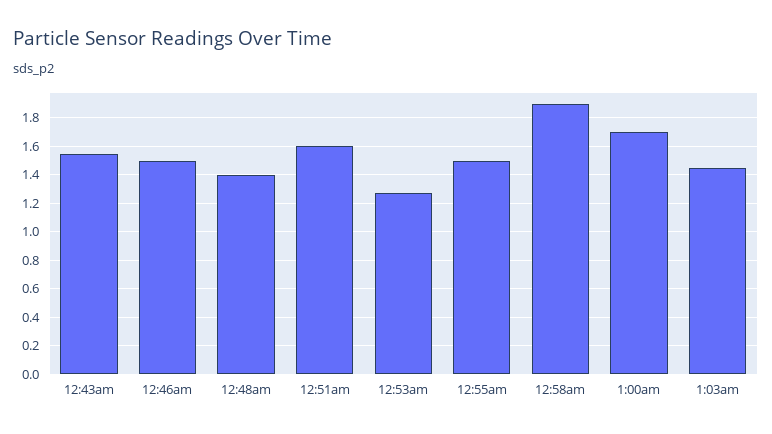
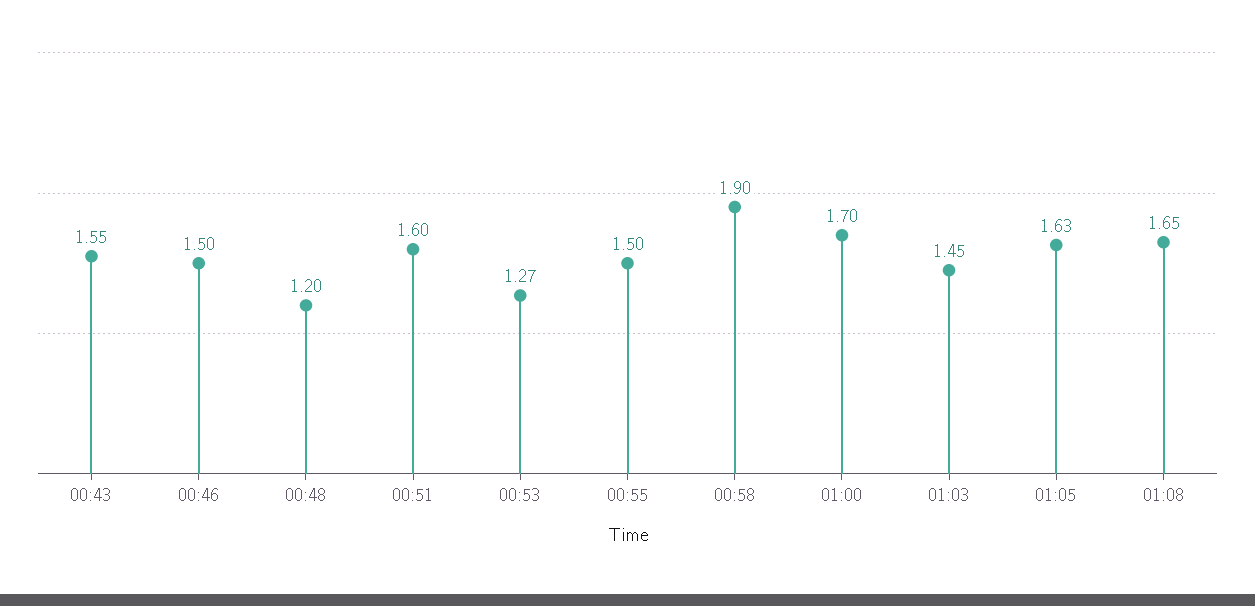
12:48am: 1.4 -> 1.2
01:05: none -> 1.63
01:08: none -> 1.65

